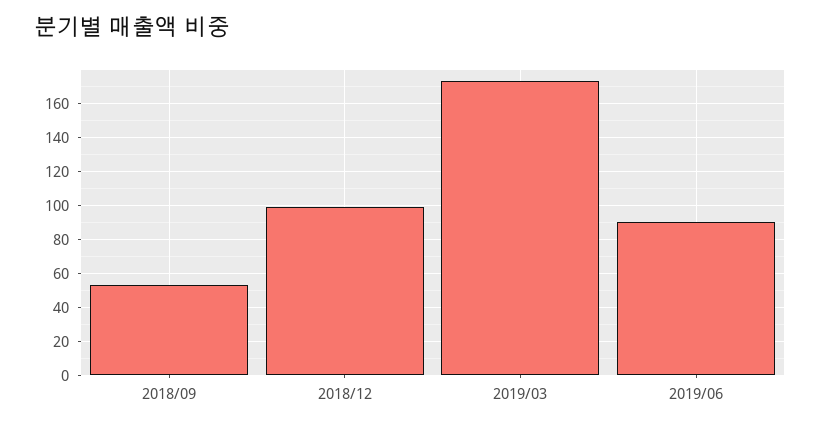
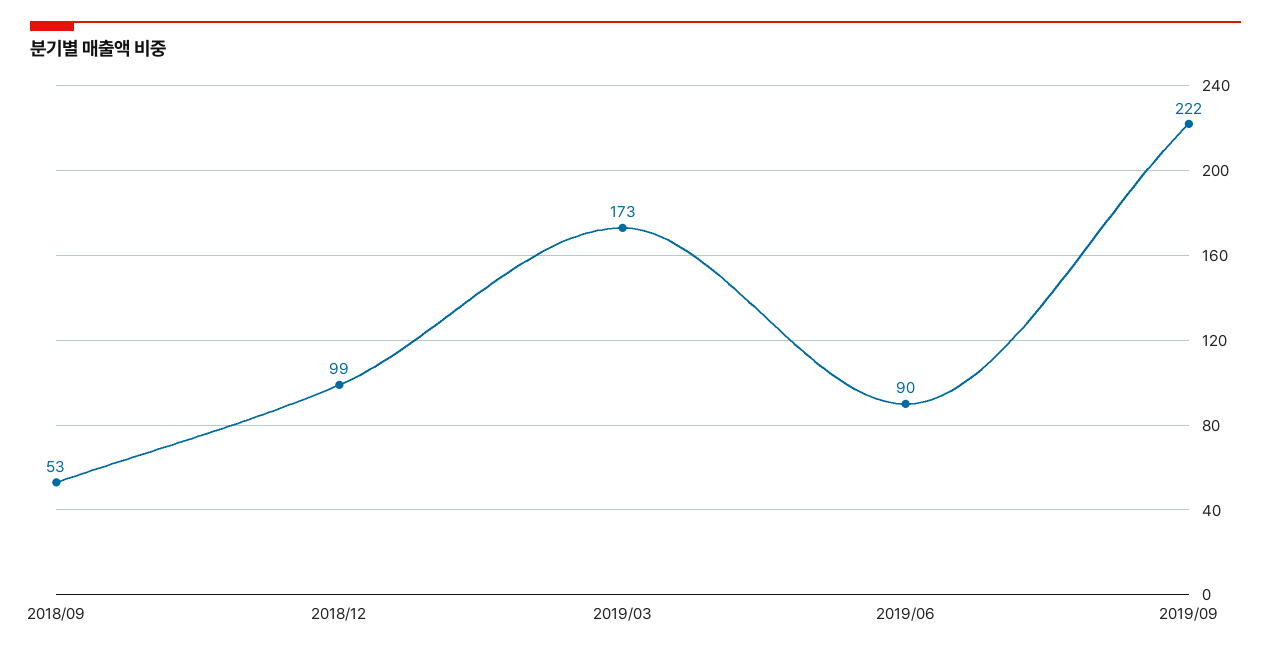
2019/09: none -> 222

